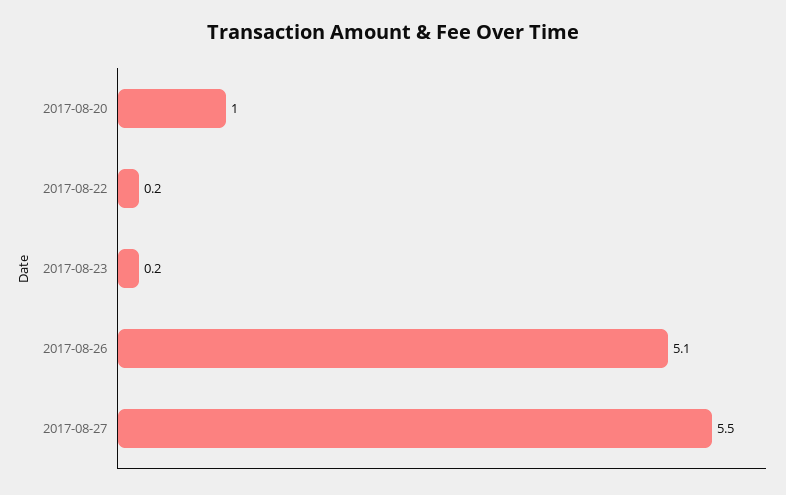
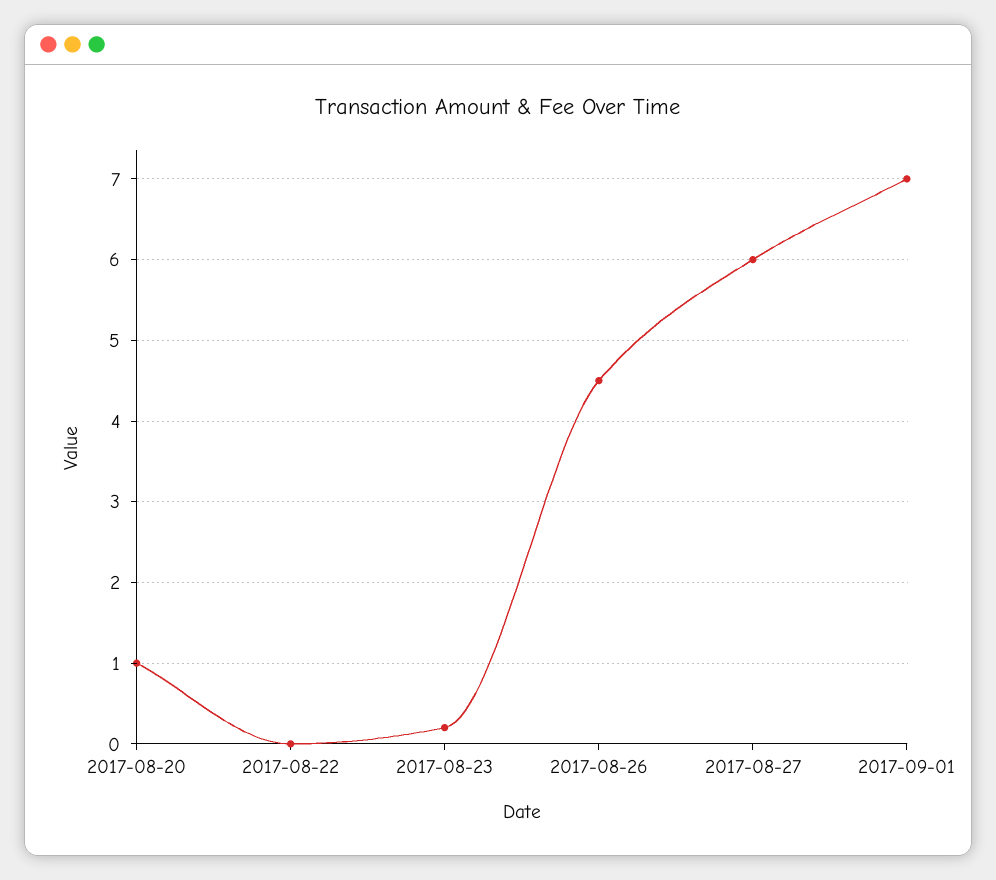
2017-08-22: 0.2 -> 0
2017-08-26: 5.1 -> 4.5
2017-08-27: 5.5 -> 6
2017-09-01: none -> 7

